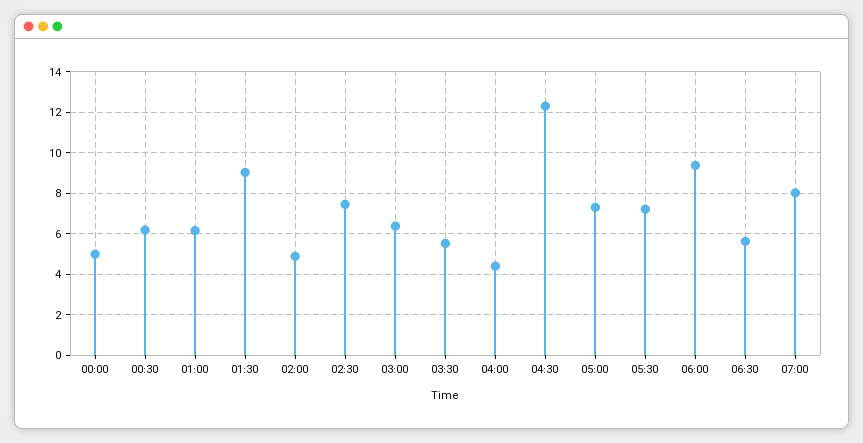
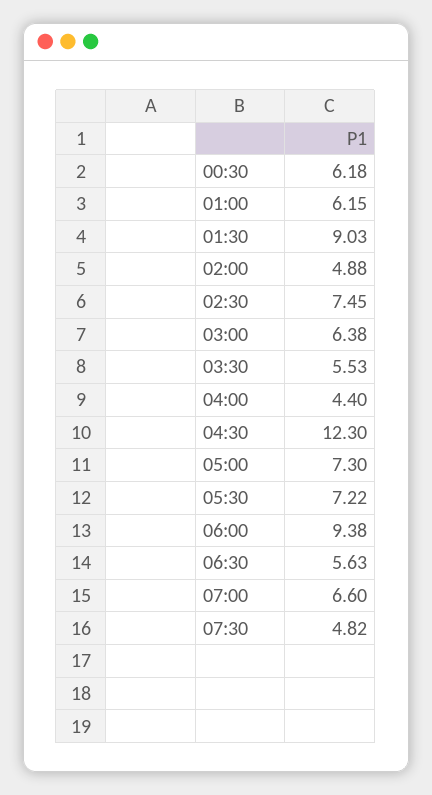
00:00: 5 -> none
07:00: 8 -> 6.6
07:30: none -> 4.82

